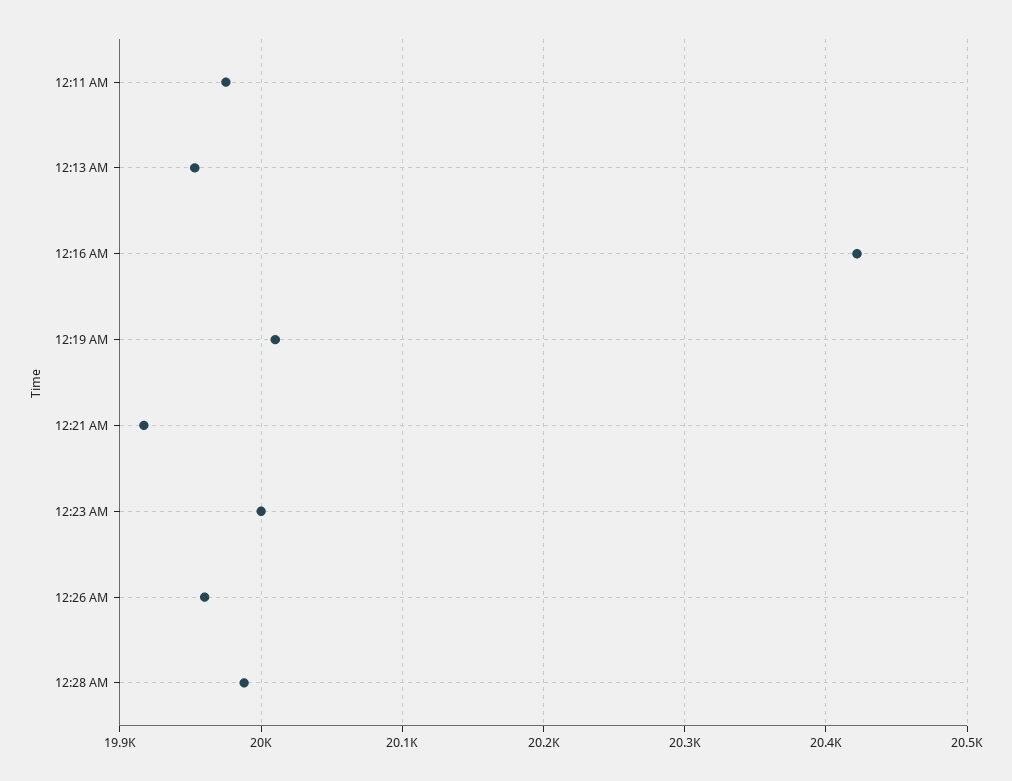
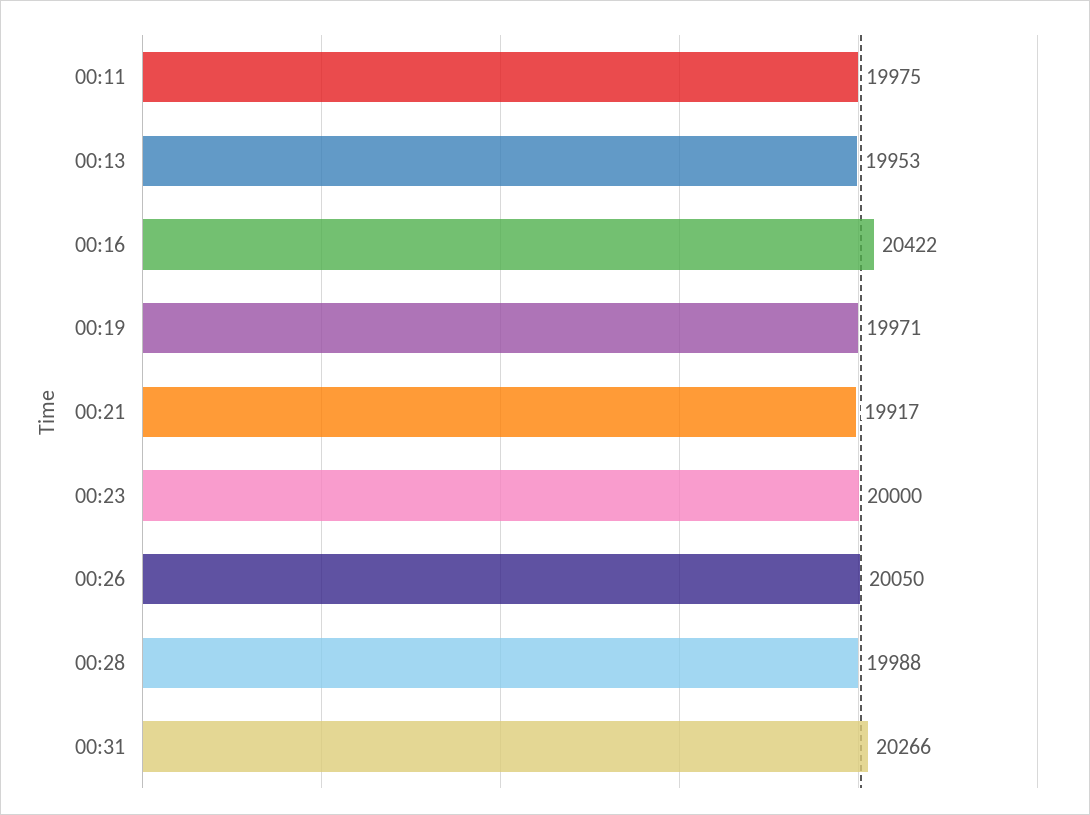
12:19 AM: 20010 -> 19971
12:26 AM: 19960 -> 20050
00:31: none -> 20266

